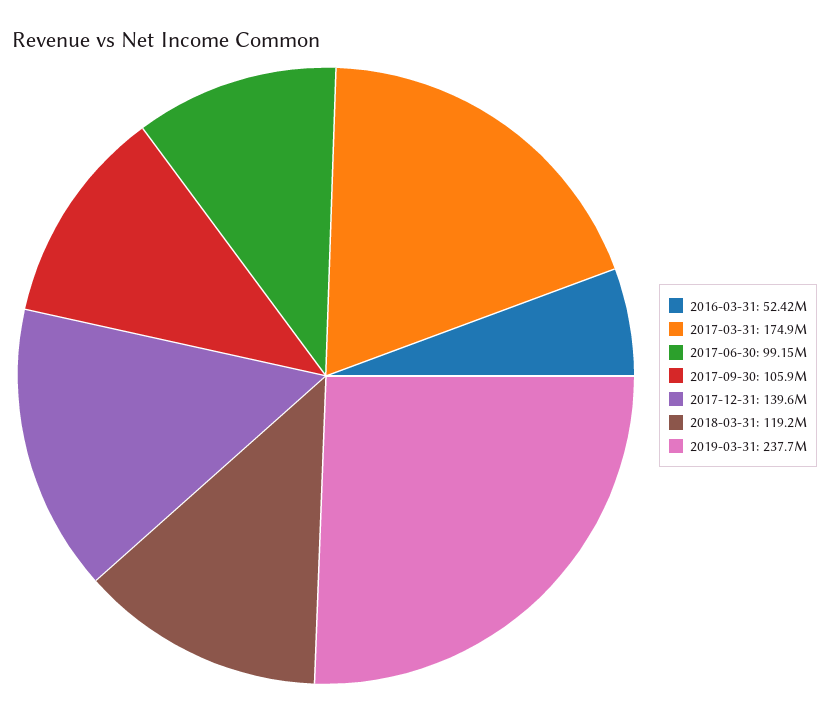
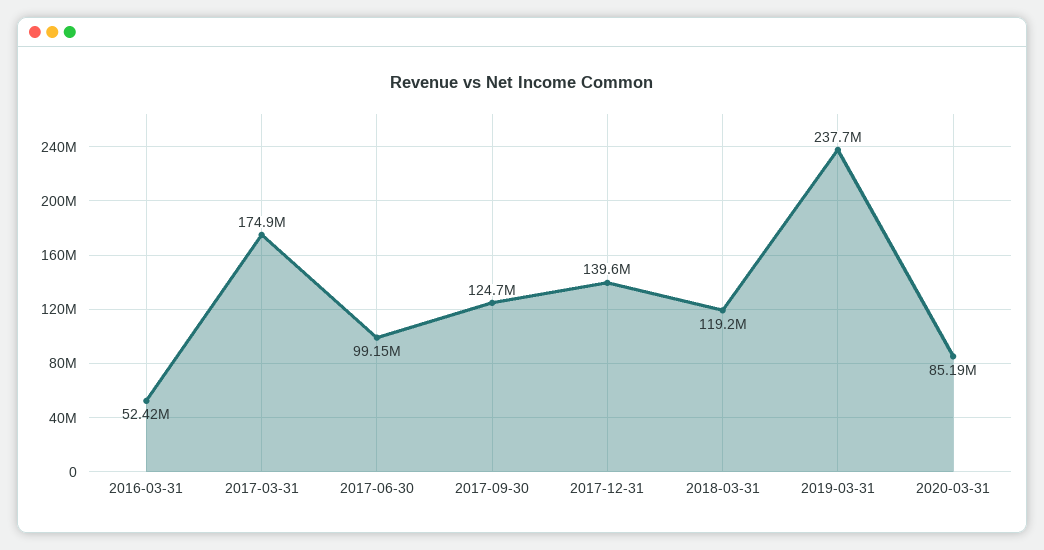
2017-09-30: 105900000 -> 124700000
2020-03-31: none -> 85190000

